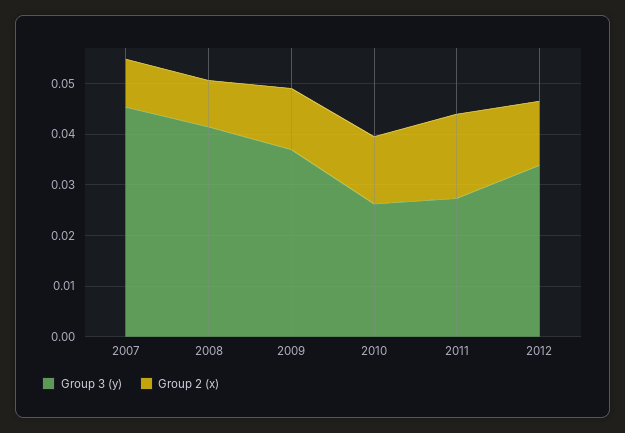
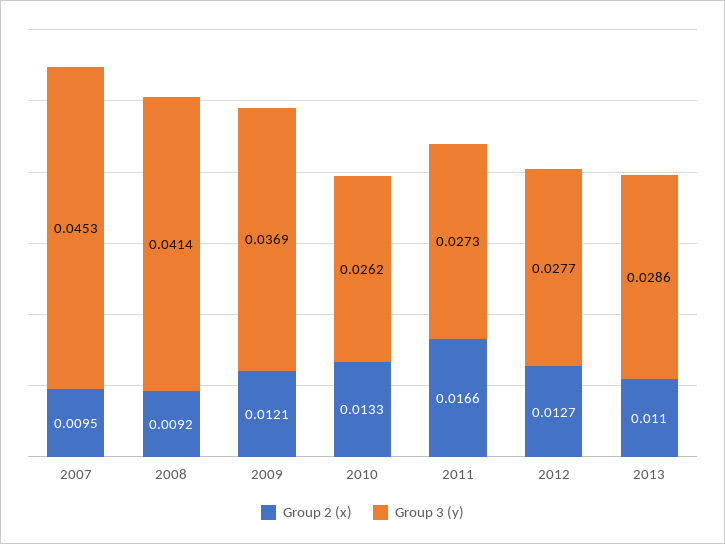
Group 3 (y), 2012: 0.034 -> 0.0277
Group 2 (x), 2013: none -> 0.011
Group 3 (y), 2013: none -> 0.0286

